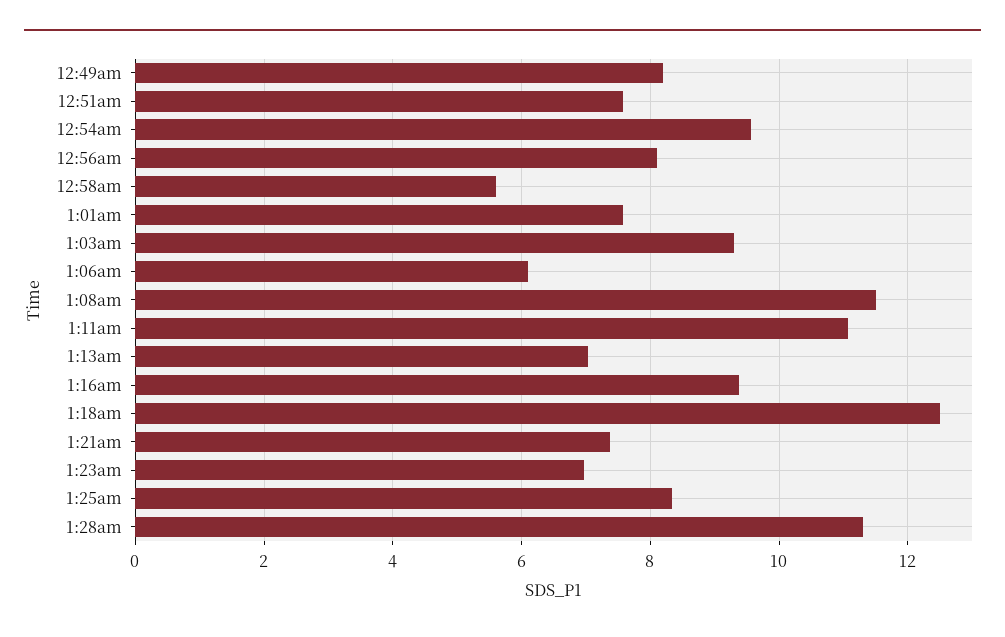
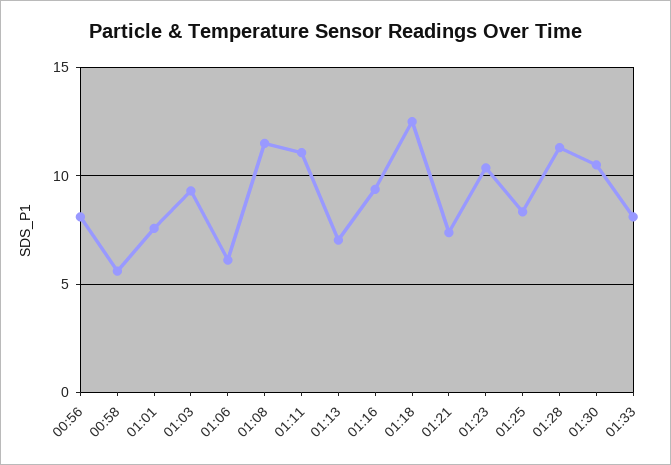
12:49am: 8.2 -> none
12:51am: 7.6 -> none
12:54am: 9.6 -> none
1:23am: 7 -> 10.5
01:30: none -> 10.5
01:33: none -> 8

